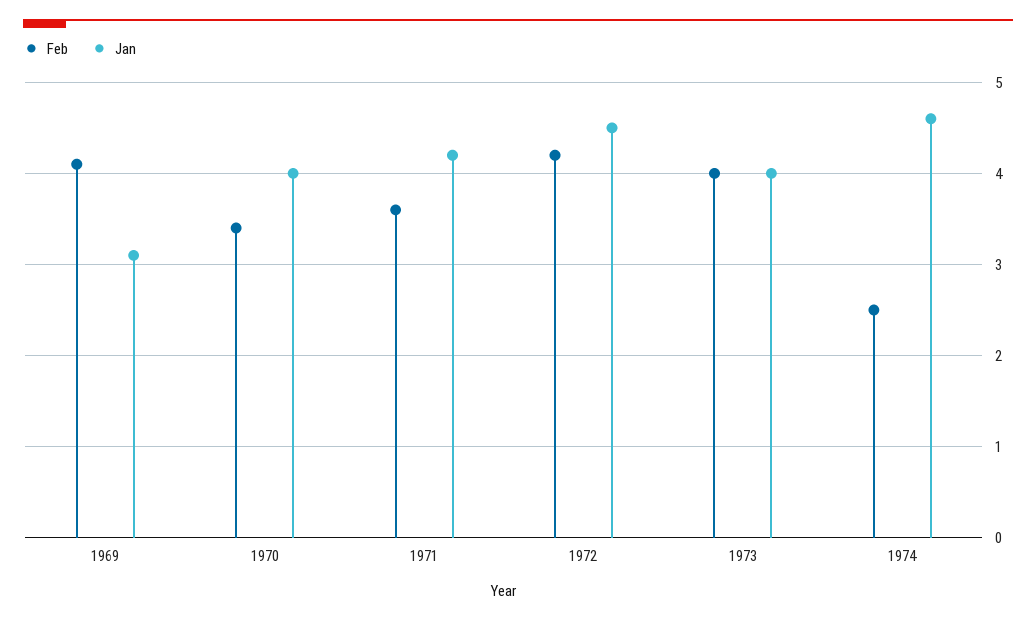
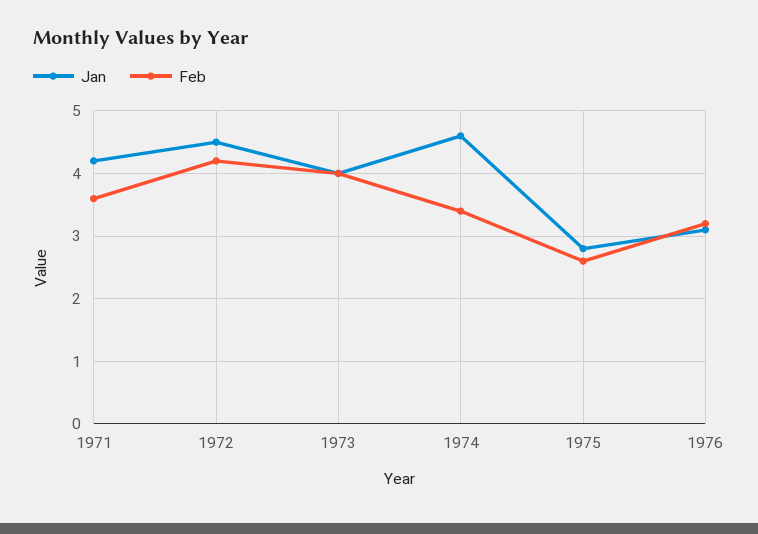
Feb, 1969: 4.1 -> none
Jan, 1969: 3.1 -> none
Feb, 1970: 3.4 -> none
Jan, 1970: 4 -> none
Feb, 1974: 2.5 -> 3.4
Jan, 1975: none -> 2.8
Feb, 1975: none -> 2.6
Jan, 1976: none -> 3.1
Feb, 1976: none -> 3.2

